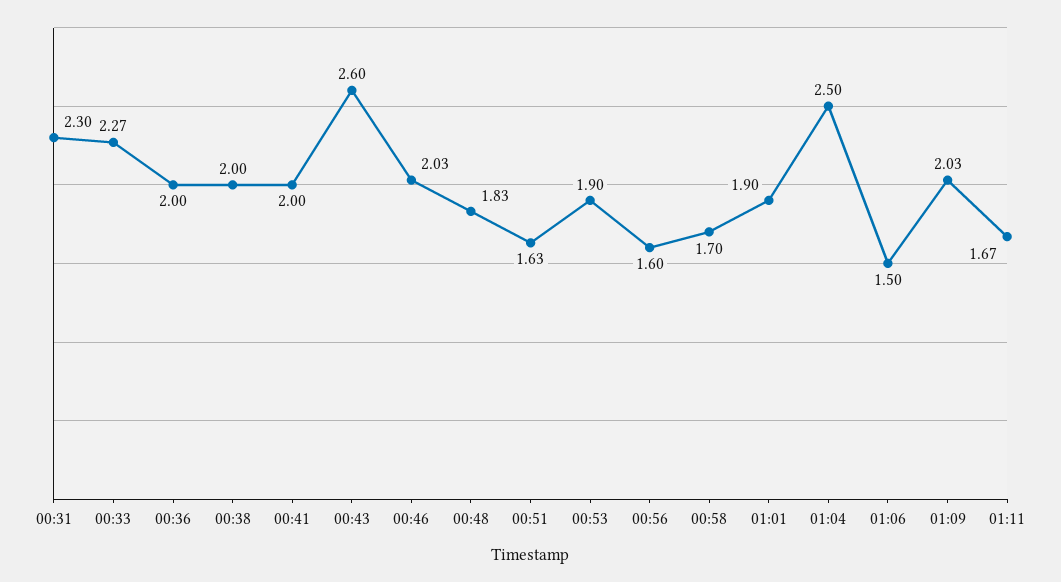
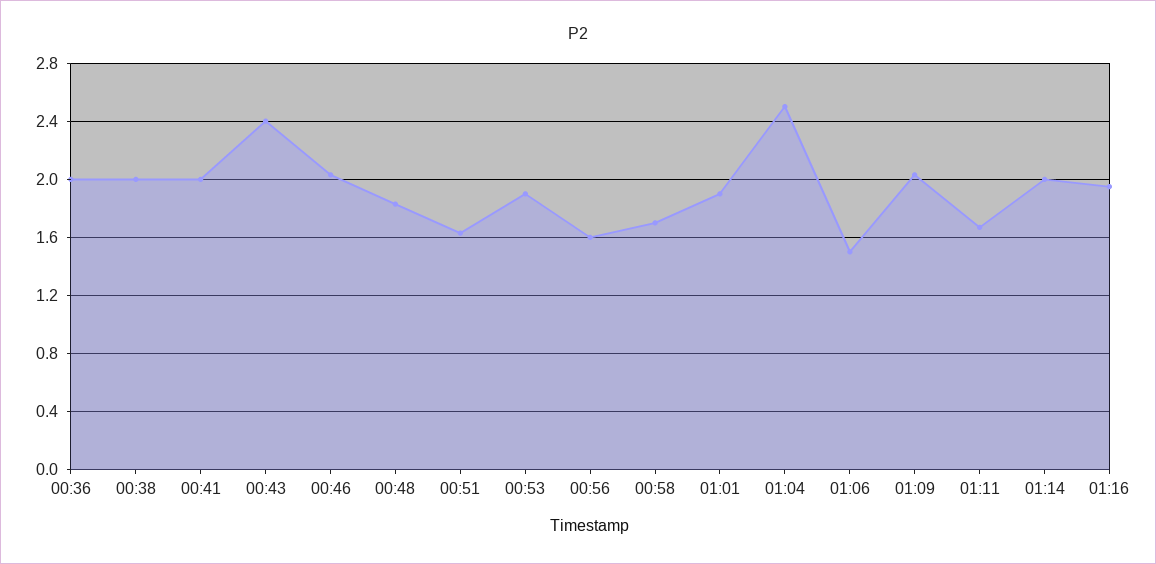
00:31: 2.3 -> none
00:33: 2.27 -> none
00:43: 2.6 -> 2.4
01:14: none -> 2
01:16: none -> 1.95

